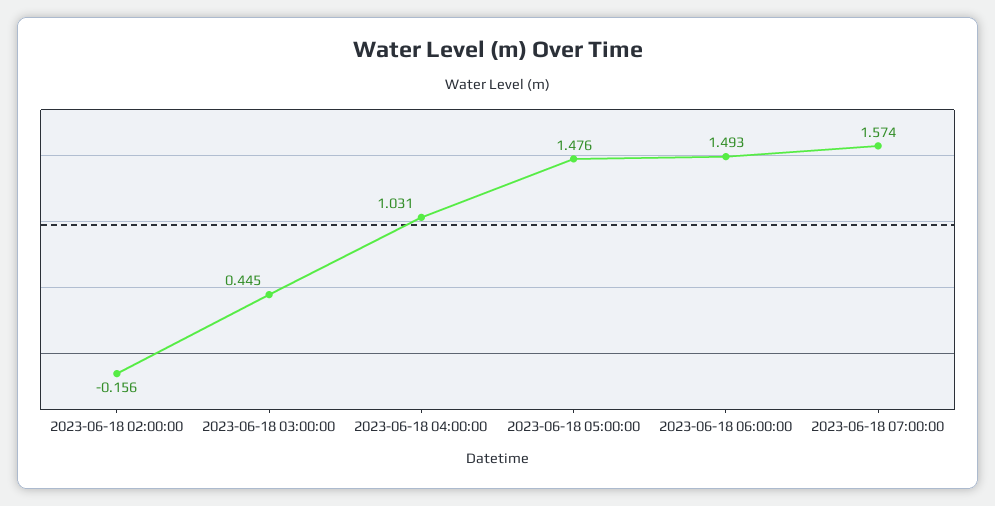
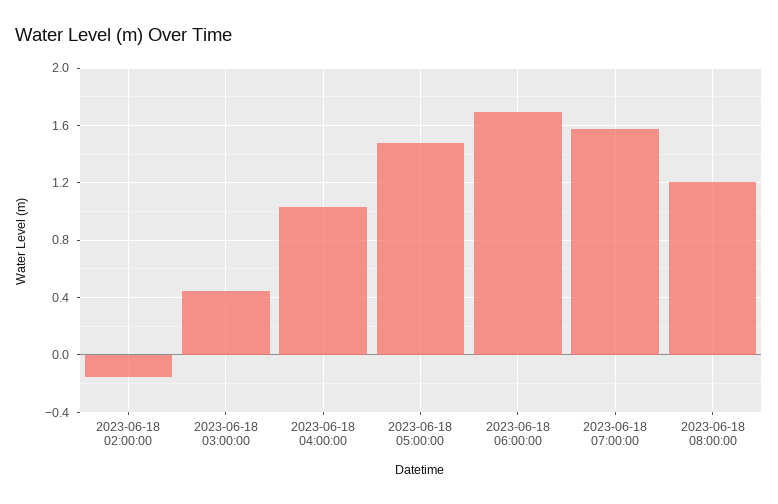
2023-06-18 06:00:00: 1.493 -> 1.7
2023-06-18 08:00:00: none -> 1.2

